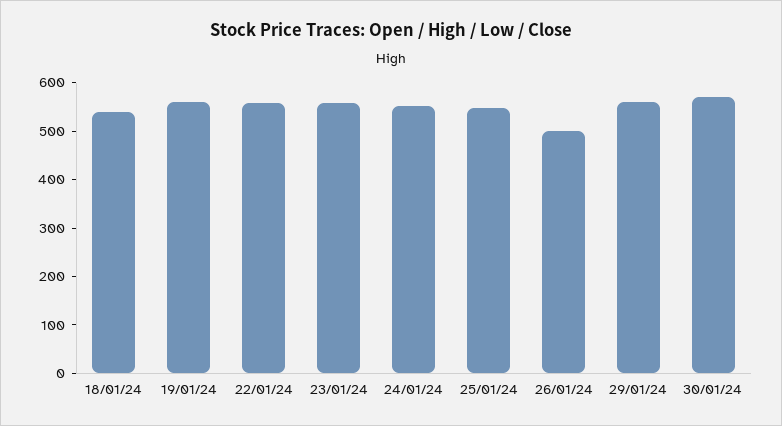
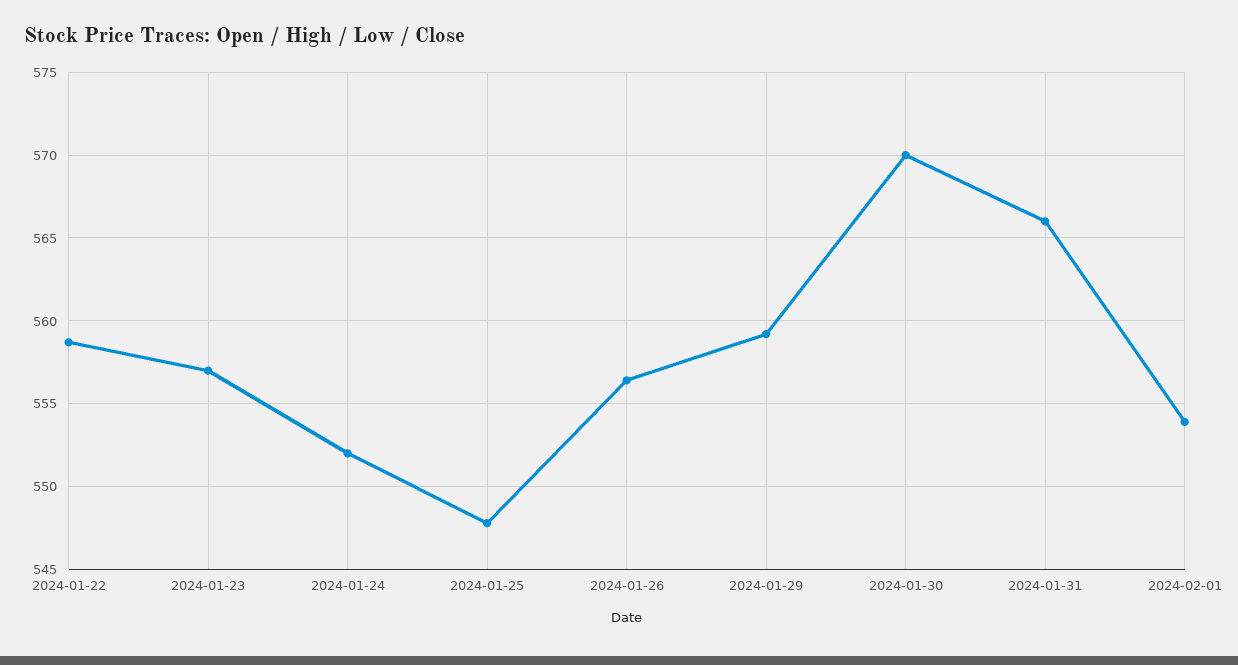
18/01/24: 540 -> none
19/01/24: 560 -> none
26/01/24: 500 -> 556.5
2024-01-31: none -> 566
2024-02-01: none -> 554

